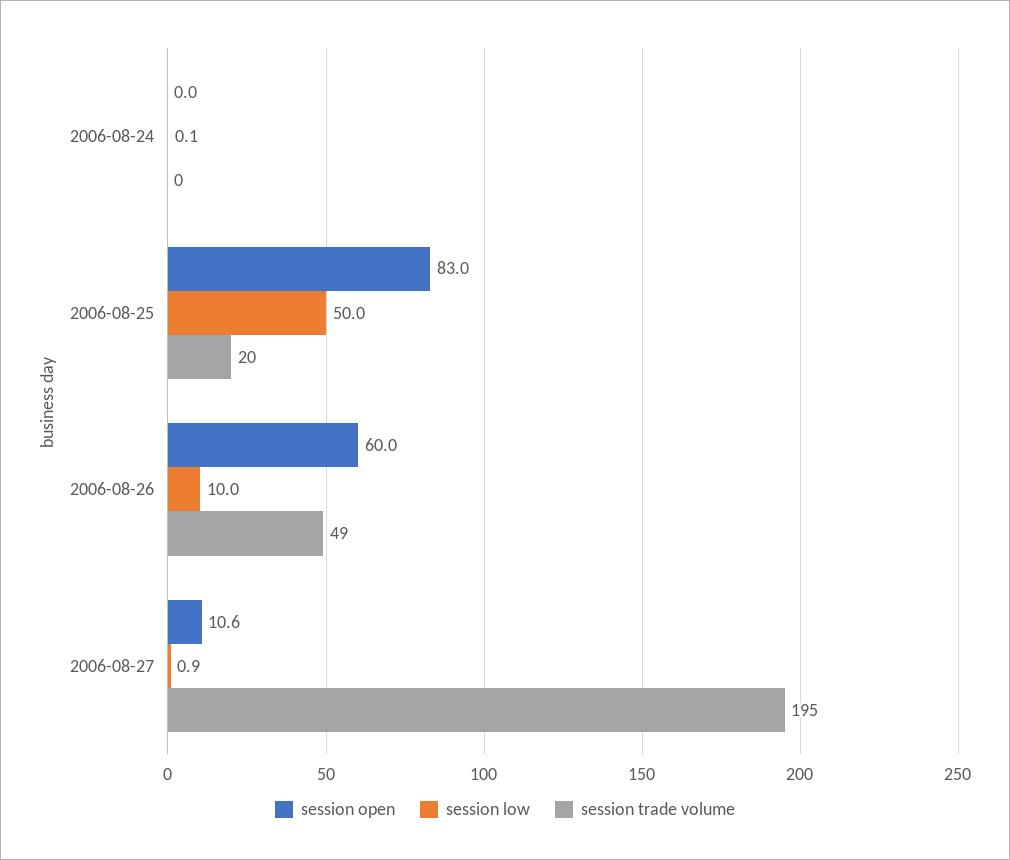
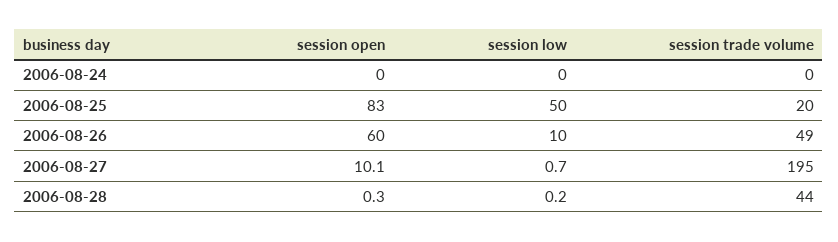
session low, 2006-08-24: 0.1 -> 0
session open, 2006-08-27: 10.6 -> 10.1
session low, 2006-08-27: 0.9 -> 0.7
session open, 2006-08-28: none -> 0.3
session low, 2006-08-28: none -> 0.2
session trade volume, 2006-08-28: none -> 44

